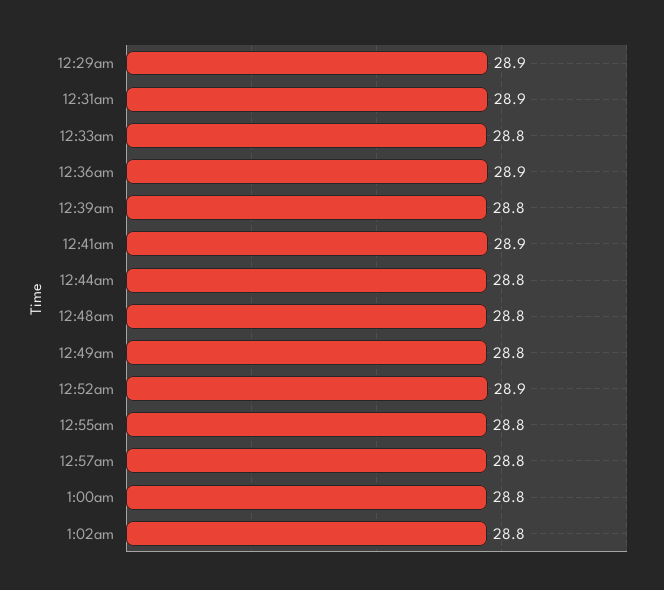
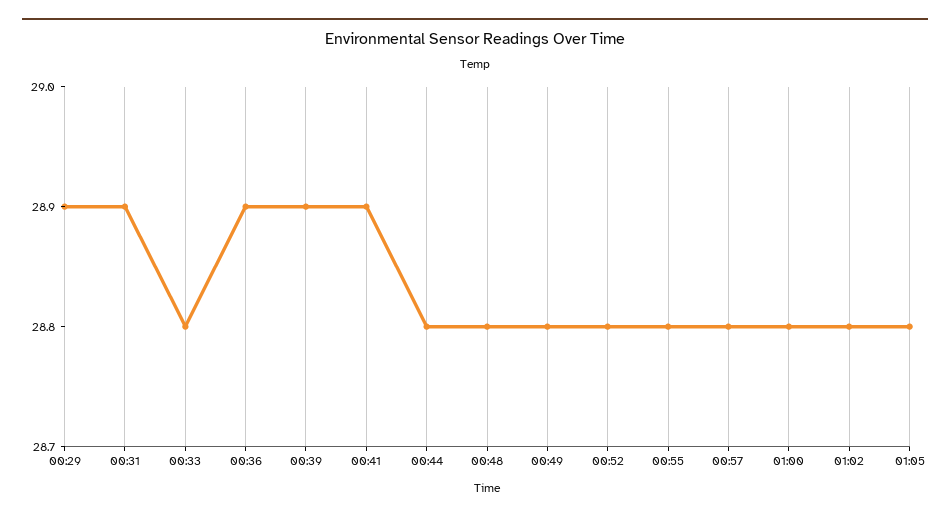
12:39am: 28.8 -> 28.9
12:52am: 28.9 -> 28.8
01:05: none -> 28.8

